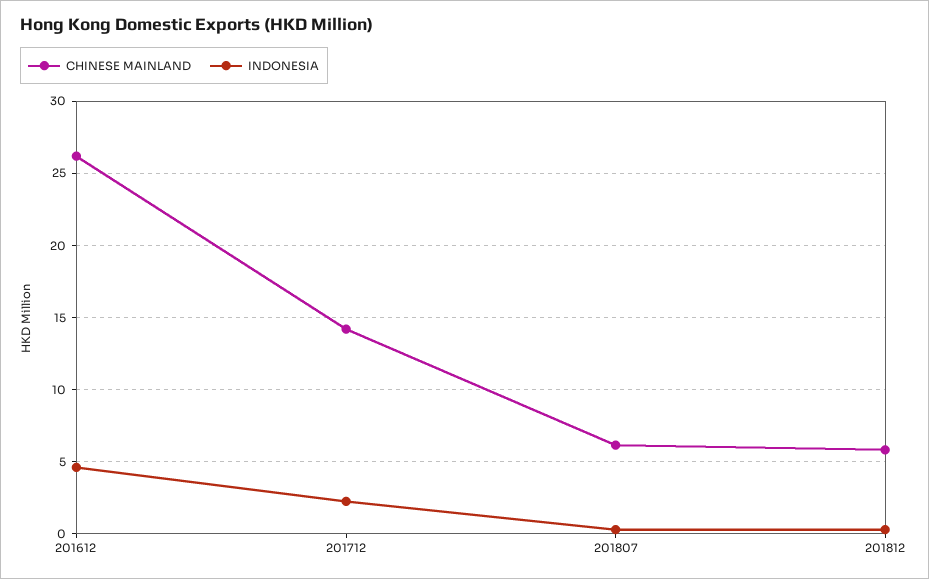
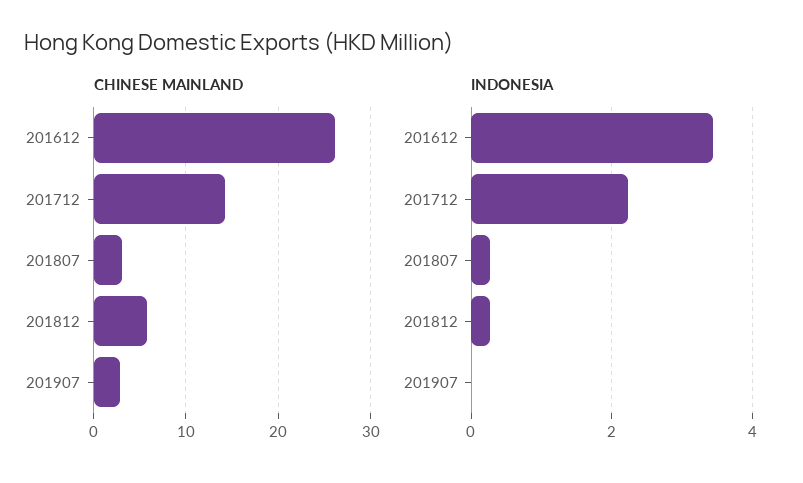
INDONESIA, 201612: 4.5 -> 3.4
CHINESE MAINLAND, 201807: 6 -> 3
CHINESE MAINLAND, 201907: none -> 3
INDONESIA, 201907: none -> 0

